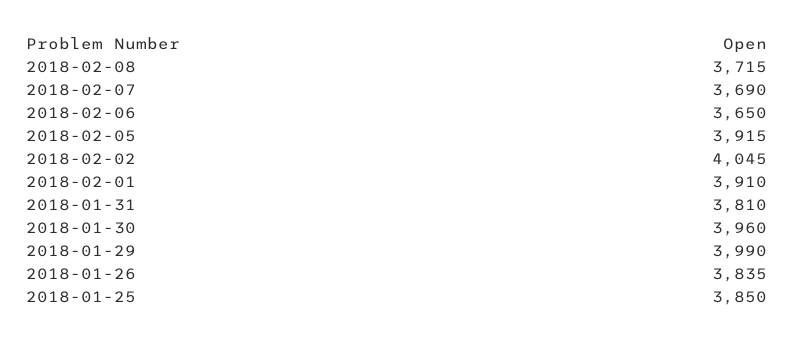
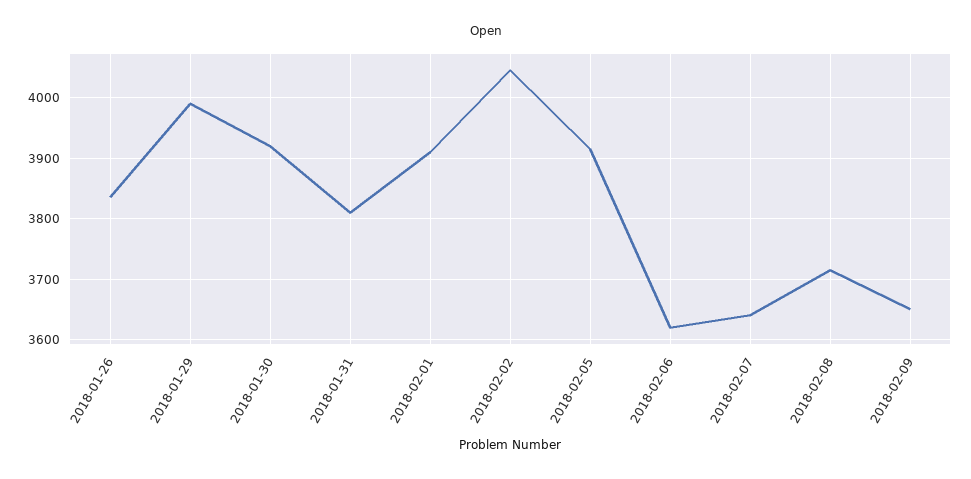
2018-02-07: 3690 -> 3640
2018-02-06: 3650 -> 3620
2018-01-30: 3960 -> 3920
2018-01-25: 3850 -> none
2018-02-09: none -> 3650

